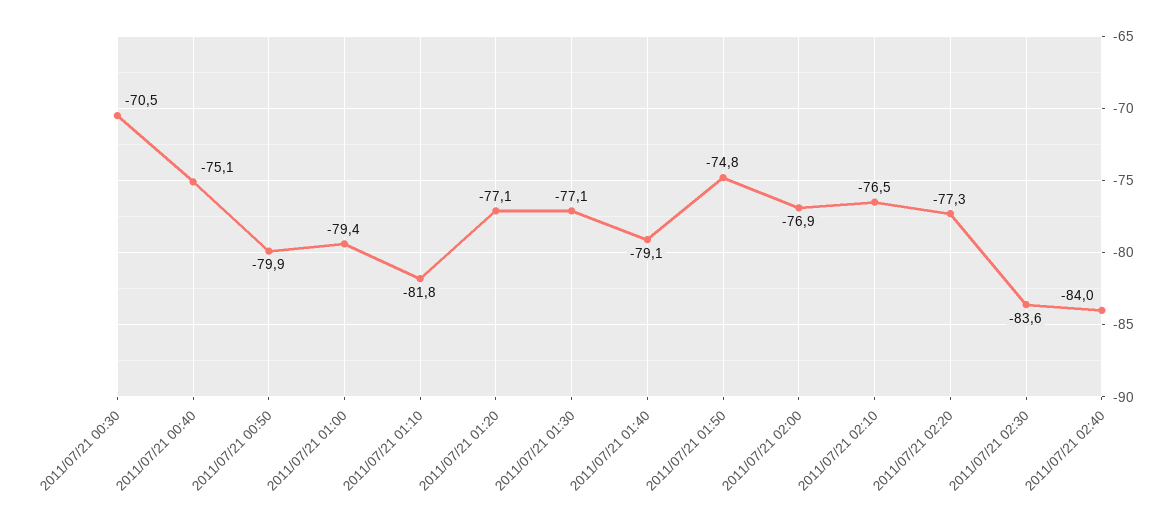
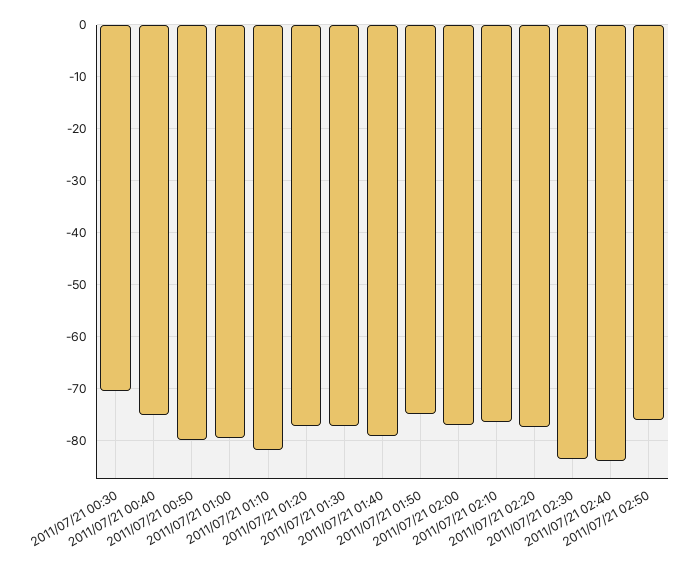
2011/07/21 02:50: none -> -76

